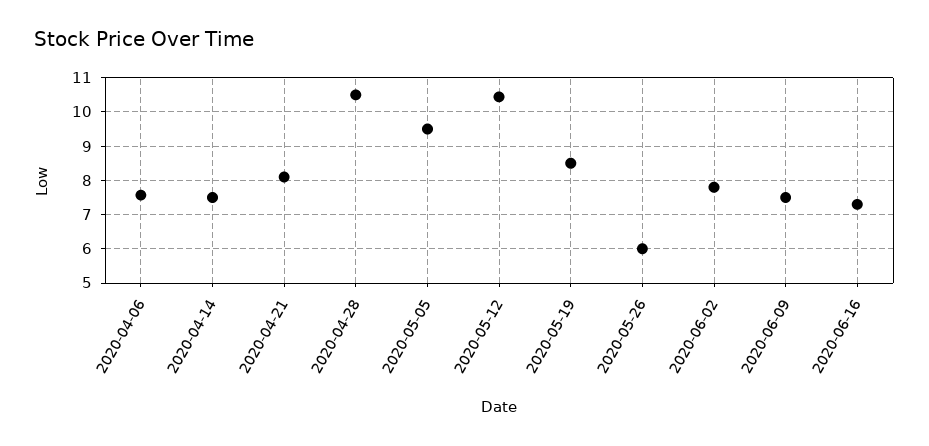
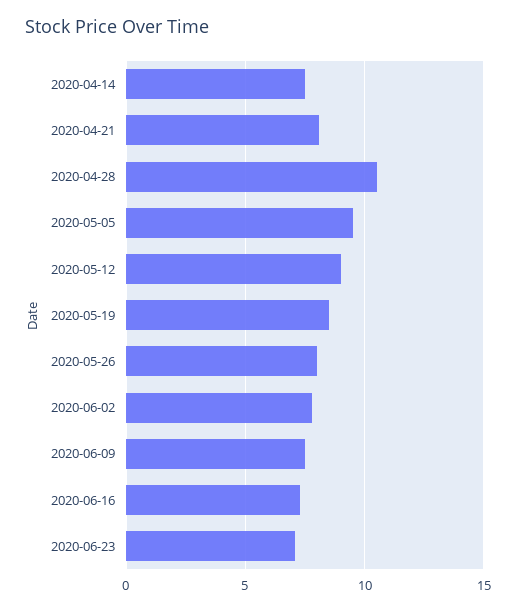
2020-04-06: 7.6 -> none
2020-05-12: 10.4 -> 9
2020-05-26: 6 -> 8
2020-06-23: none -> 7

